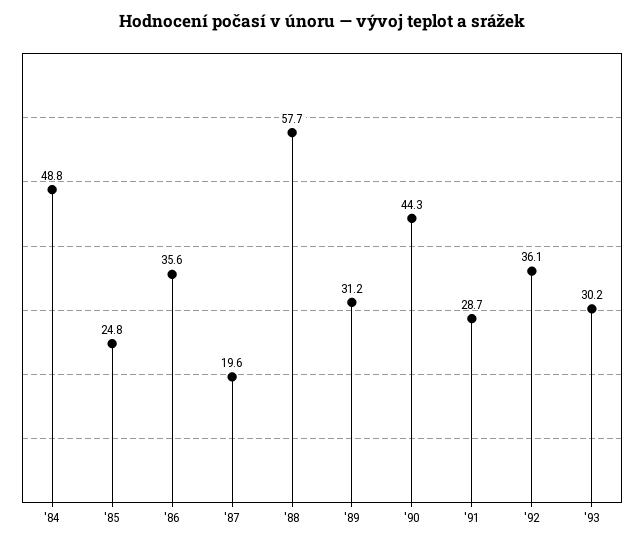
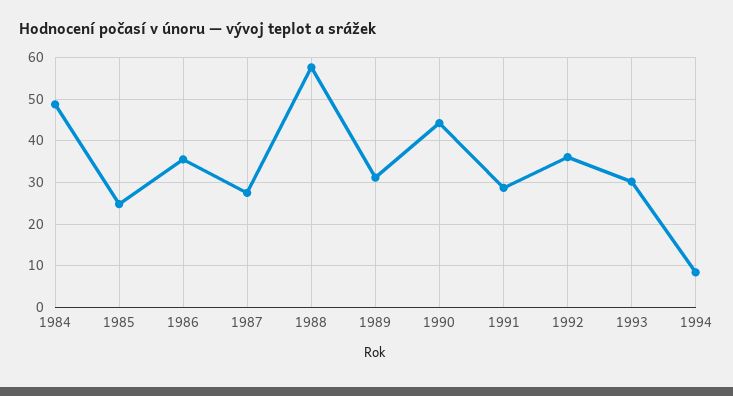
'87: 19.6 -> 28
1994: none -> 8

